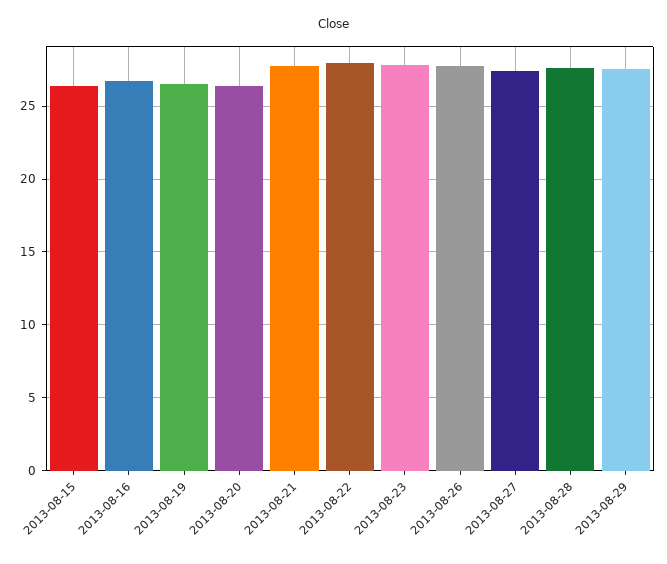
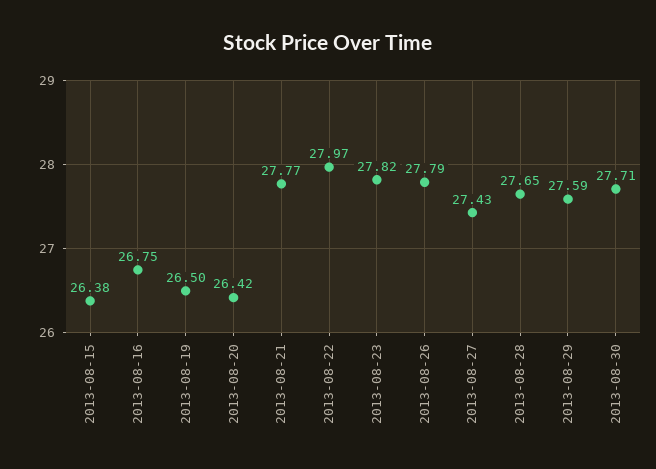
2013-08-30: none -> 27.71

